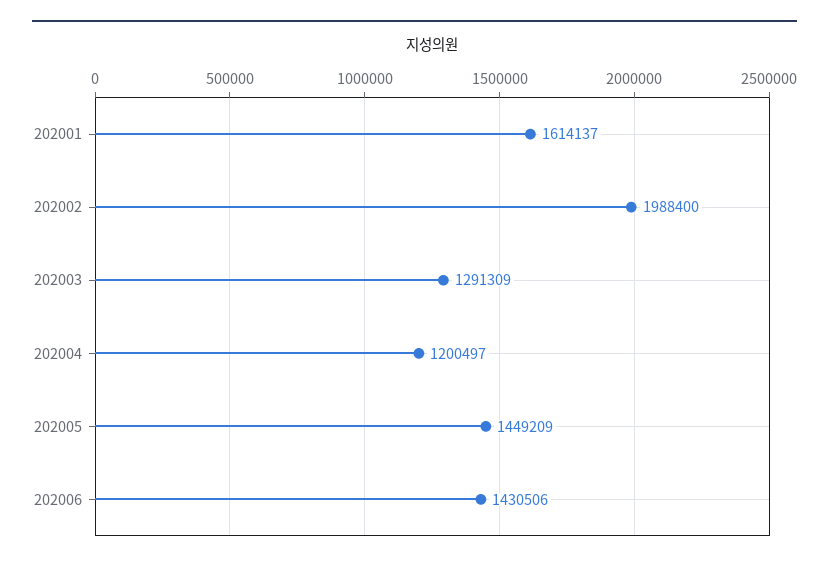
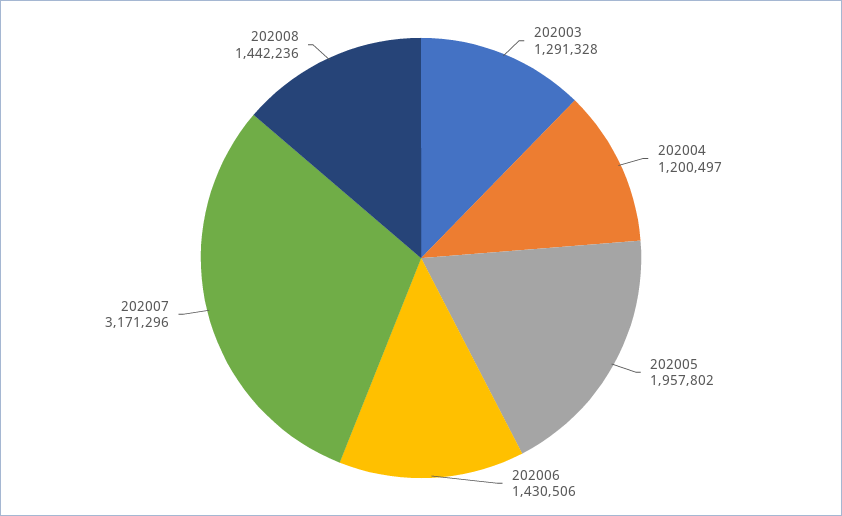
202001: 1614137 -> none
202002: 1988400 -> none
202003: 1291309 -> 1291328
202005: 1449209 -> 1957802
202007: none -> 3171296
202008: none -> 1442236

